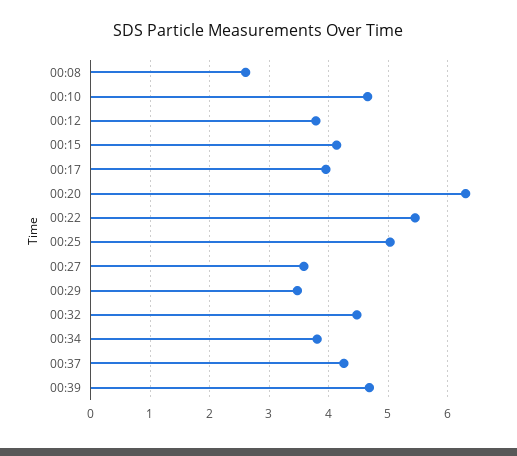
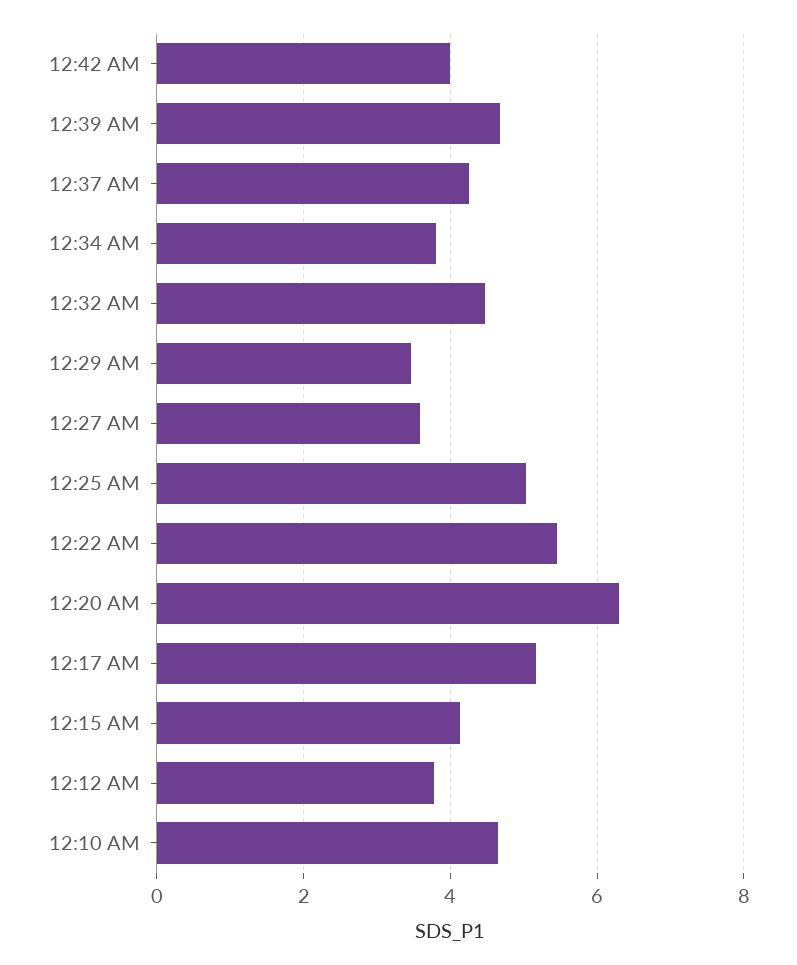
00:08: 2.6 -> none
00:17: 4 -> 5.2
12:42 AM: none -> 4

